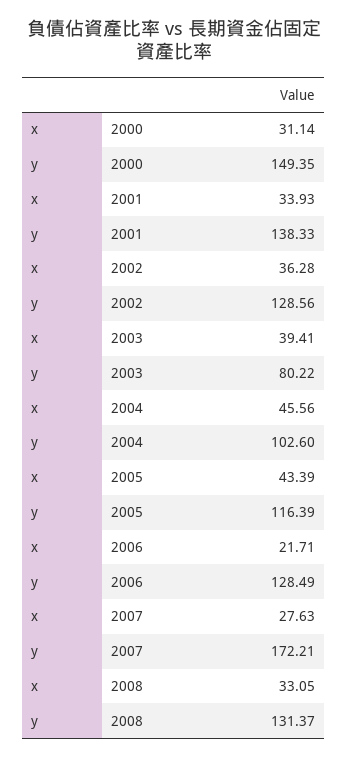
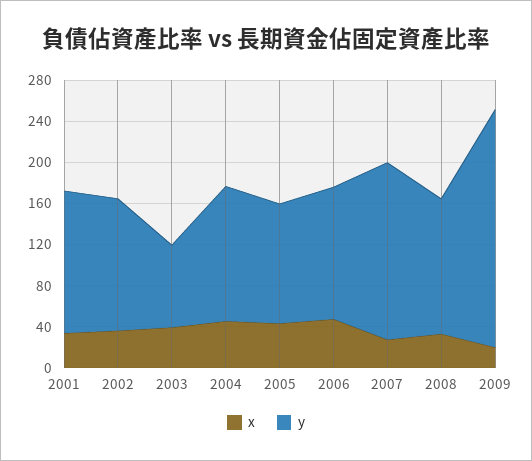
x, 2000: 31.14 -> none
y, 2000: 149.35 -> none
y, 2004: 102.6 -> 130
x, 2006: 21.71 -> 50
x, 2009: none -> 20
y, 2009: none -> 230

